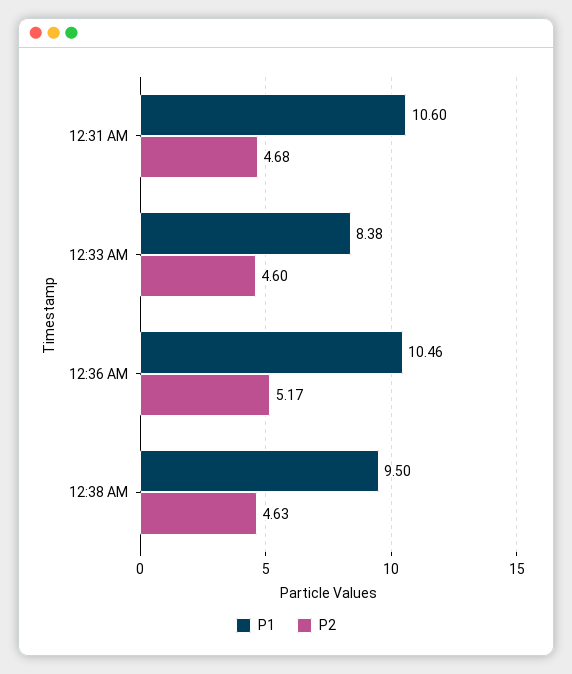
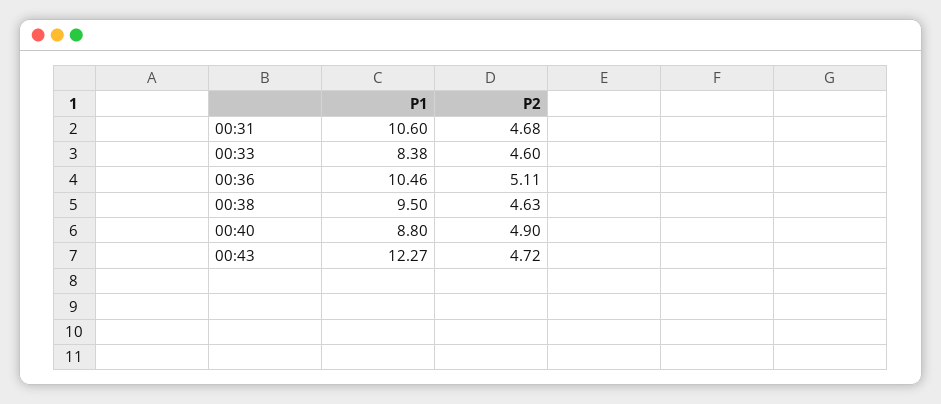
P2, 12:36 AM: 5.17 -> 5.11
P1, 00:40: none -> 8.8
P2, 00:40: none -> 4.9
P1, 00:43: none -> 12.27
P2, 00:43: none -> 4.72

